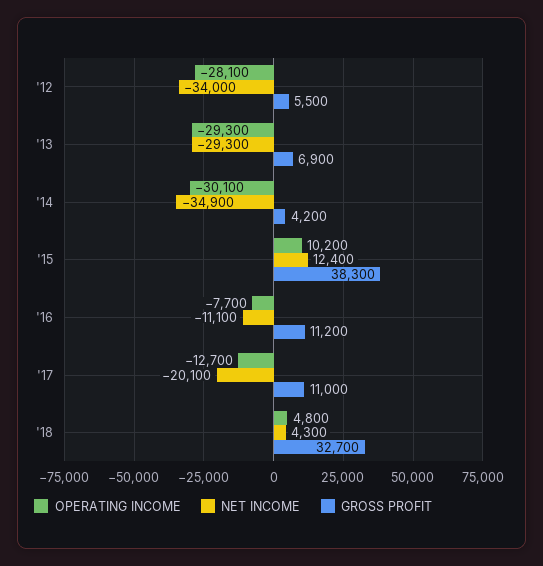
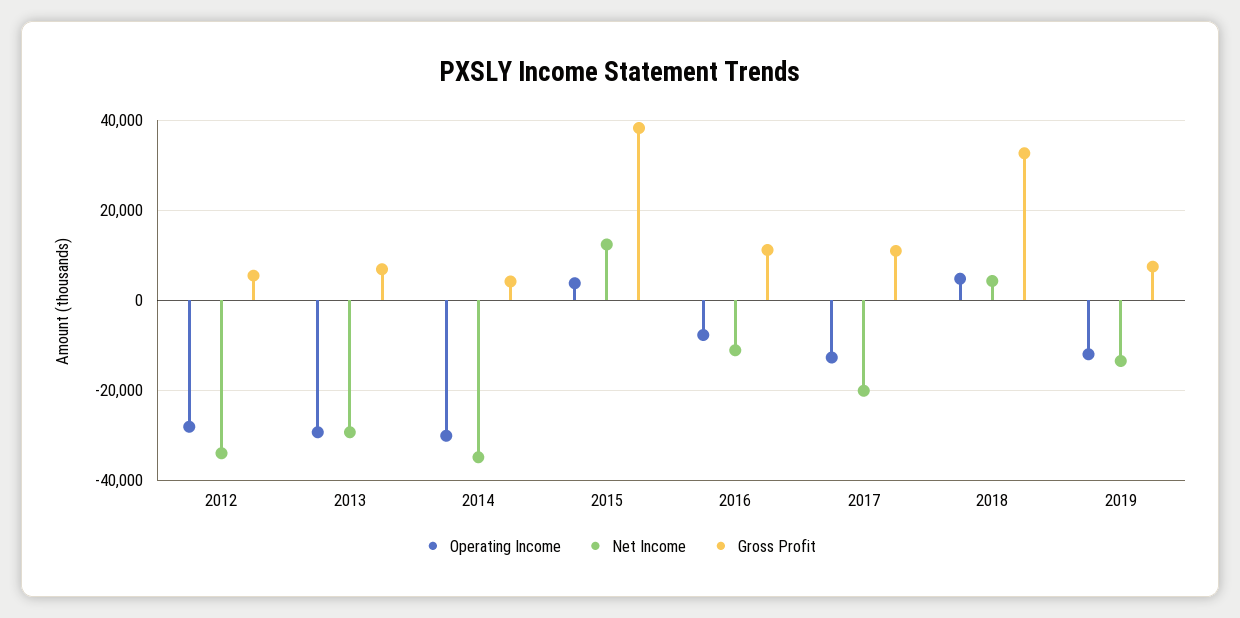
OPERATING INCOME, '15: 10200 -> 4000
OPERATING INCOME, 2019: none -> -12000
NET INCOME, 2019: none -> -14000
GROSS PROFIT, 2019: none -> 8000

